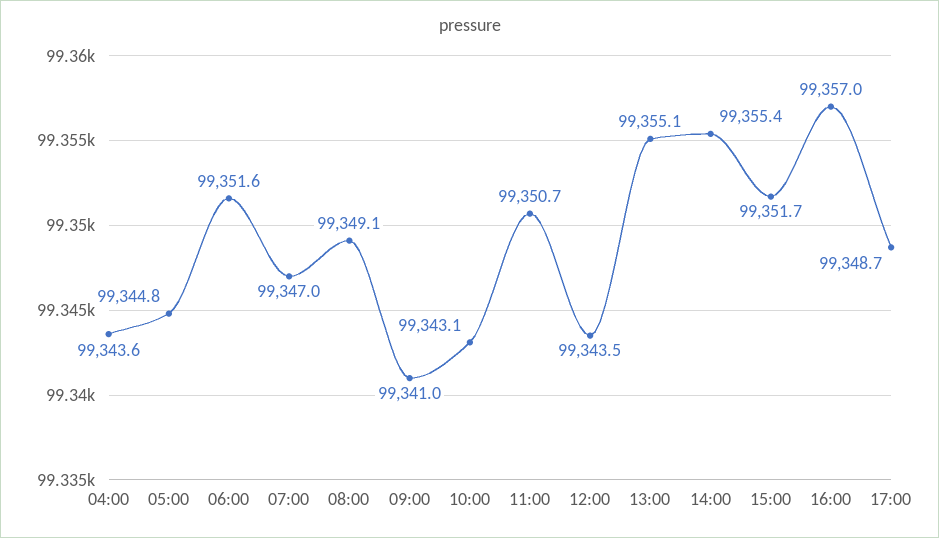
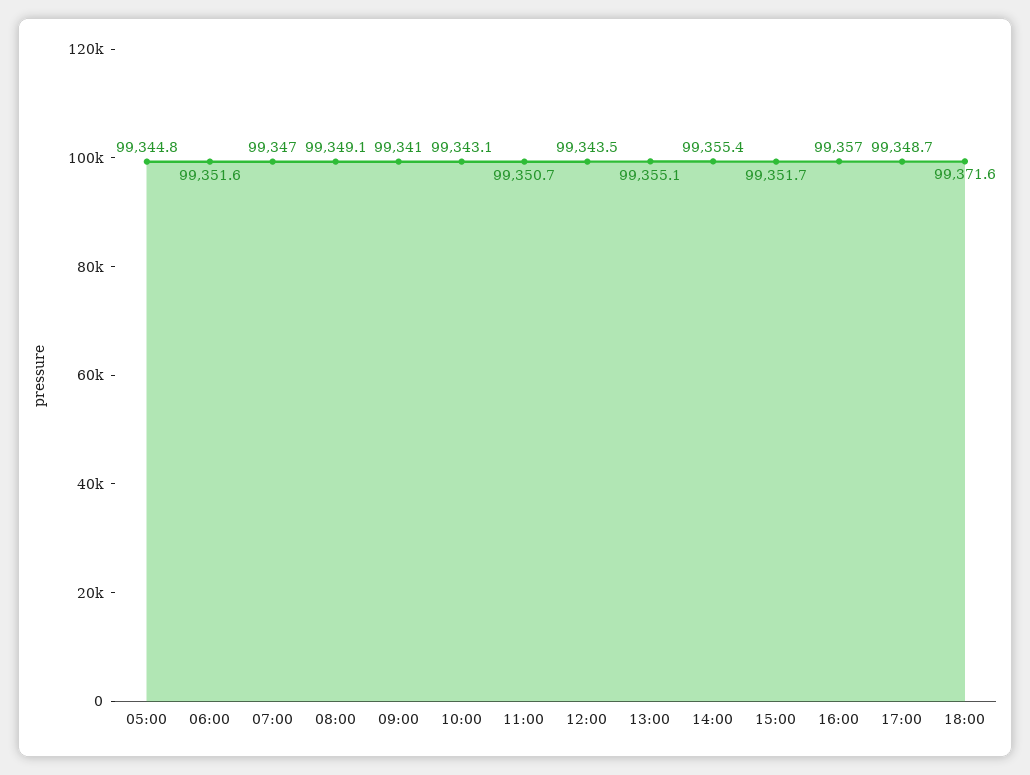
04:00: 99343.6 -> none
18:00: none -> 99371.6

